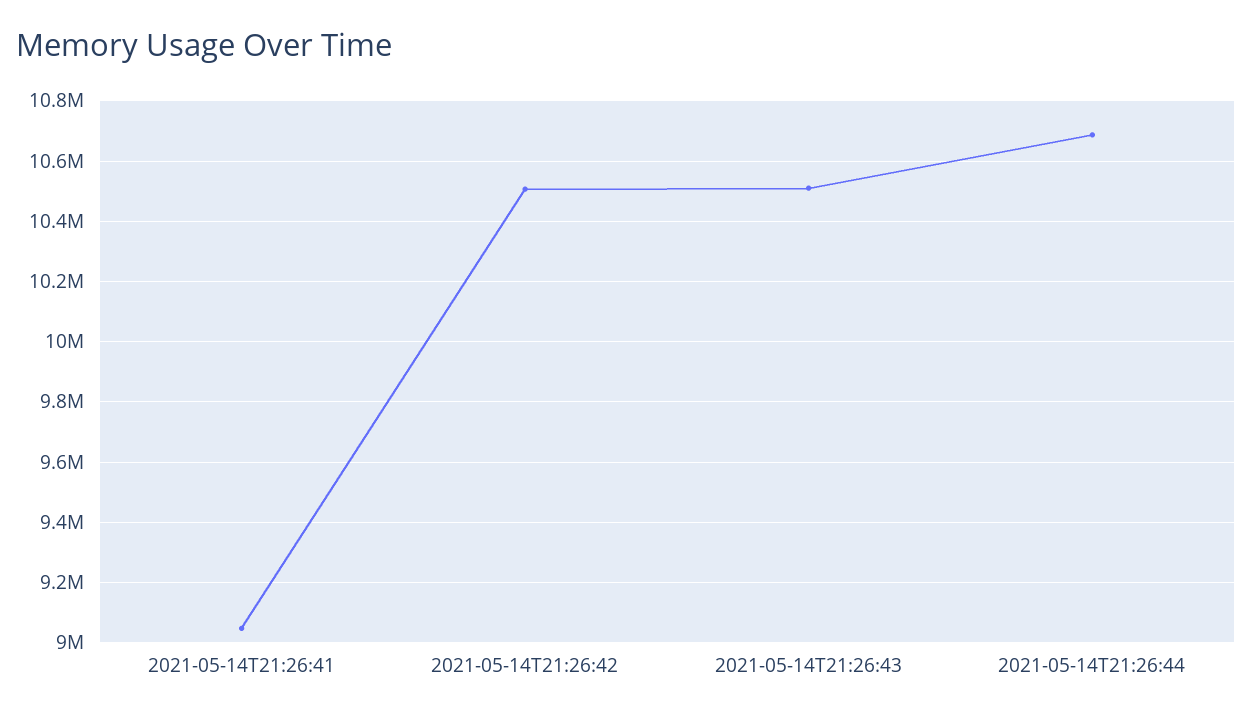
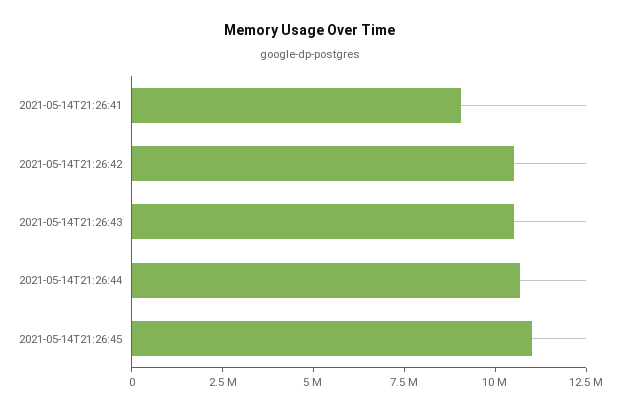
2021-05-14T21:26:45: none -> 11000000

